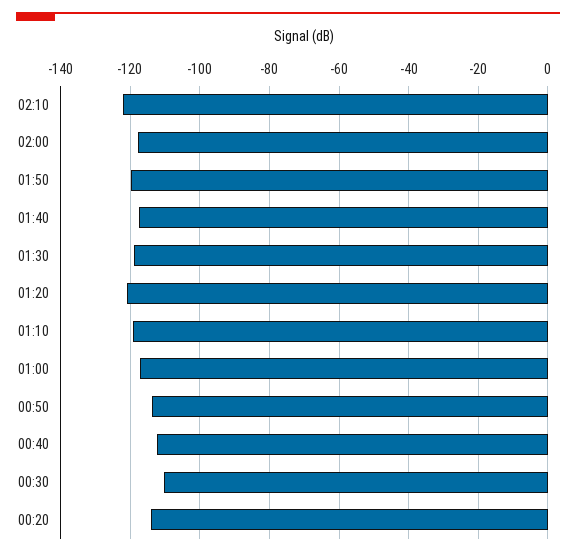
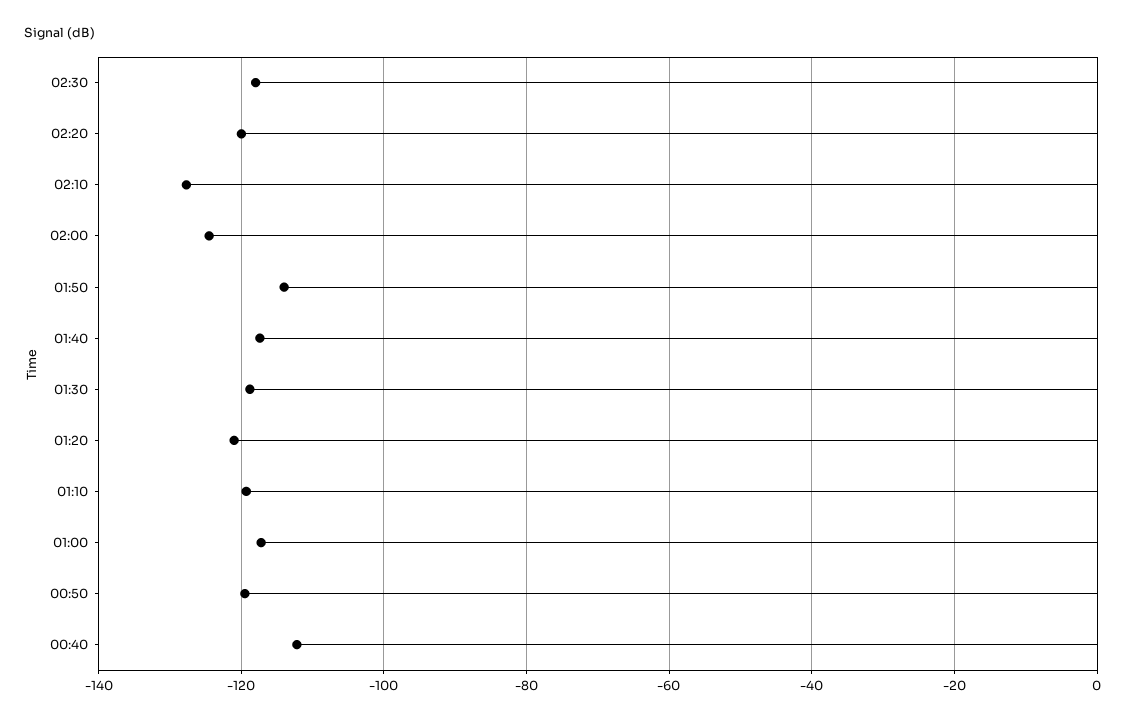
02:10: -122 -> -128
02:00: -118 -> -124
01:50: -120 -> -114
00:50: -114 -> -120
00:30: -110 -> none
00:20: -114 -> none
02:30: none -> -118
02:20: none -> -120

